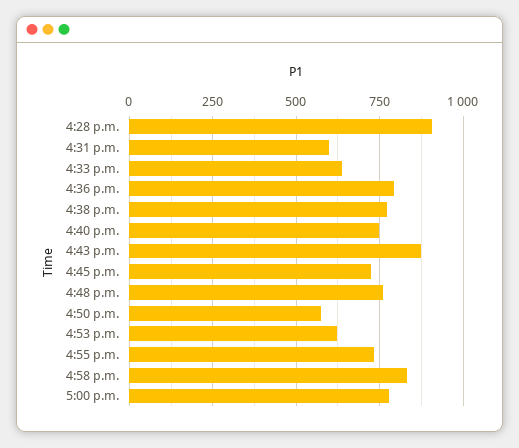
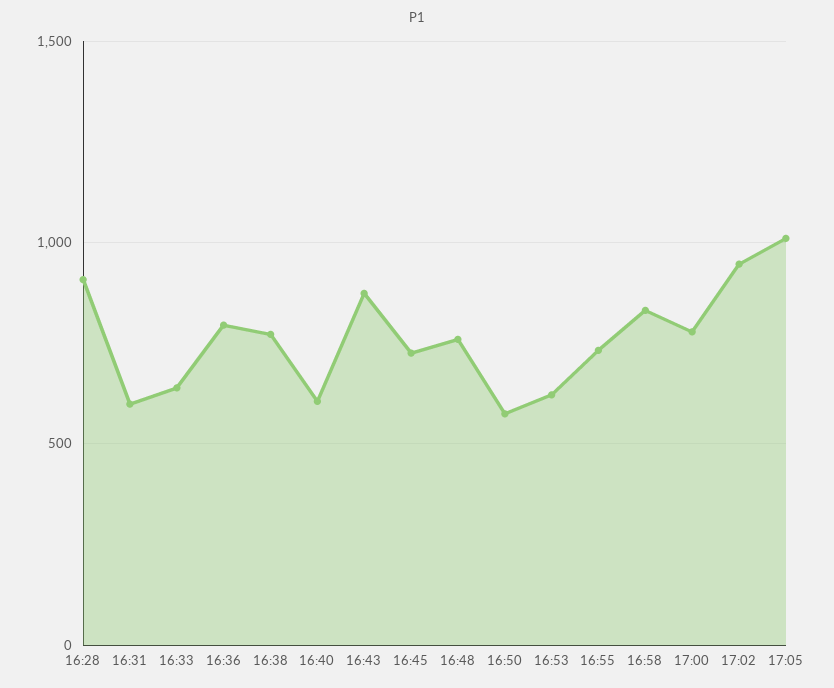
4:40 p.m.: 750 -> 600
17:02: none -> 950
17:05: none -> 1000

